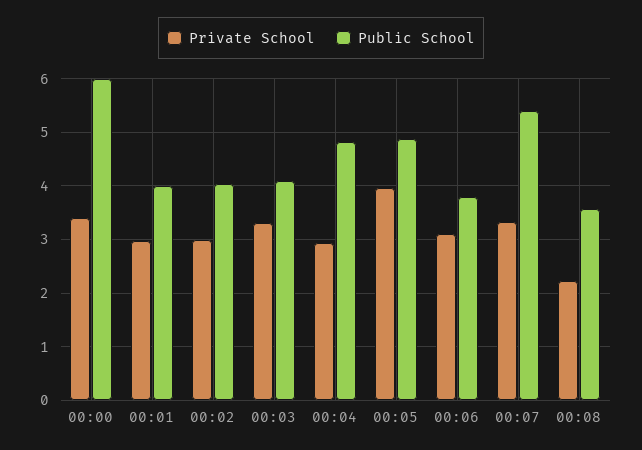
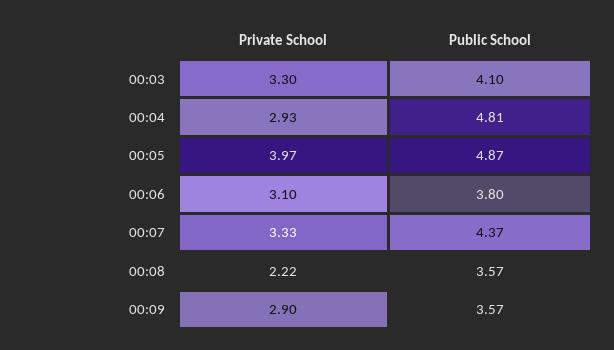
Private School, 00:00: 3.4 -> none
Public School, 00:00: 6 -> none
Private School, 00:01: 3 -> none
Public School, 00:01: 4 -> none
Private School, 00:02: 3 -> none
Public School, 00:02: 4 -> none
Public School, 00:07: 5.4 -> 4.37
Private School, 00:09: none -> 2.9
Public School, 00:09: none -> 3.57

